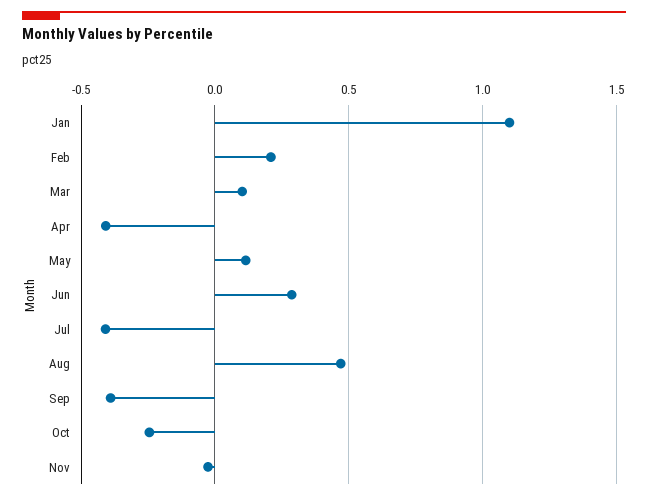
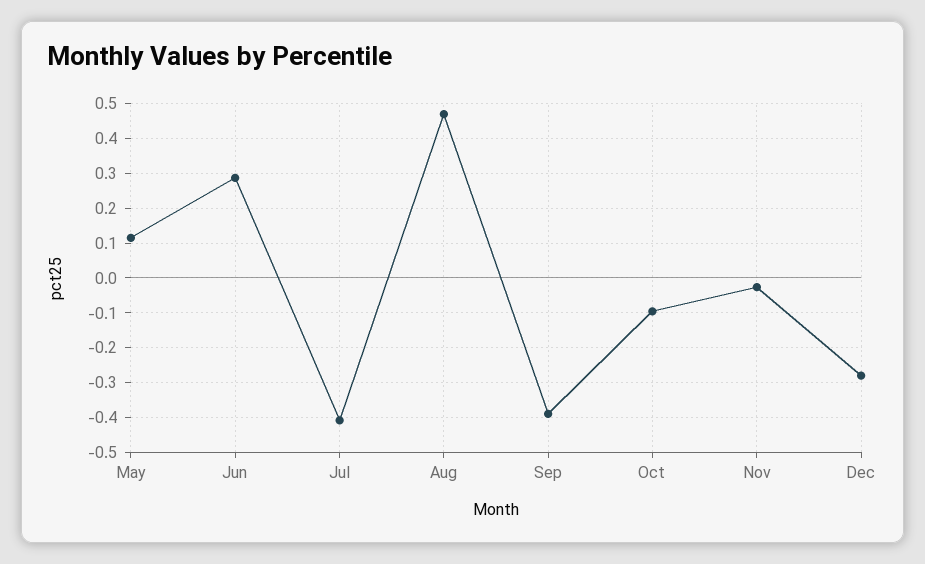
Jan: 1.1 -> none
Feb: 0.2 -> none
Mar: 0.1 -> none
Apr: -0.4 -> none
Oct: -0.25 -> -0.1
Dec: none -> -0.28

